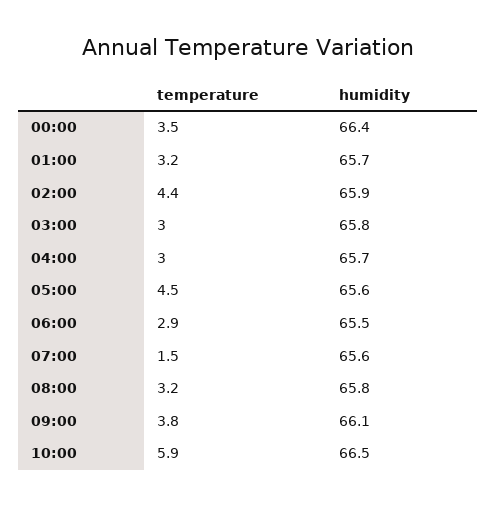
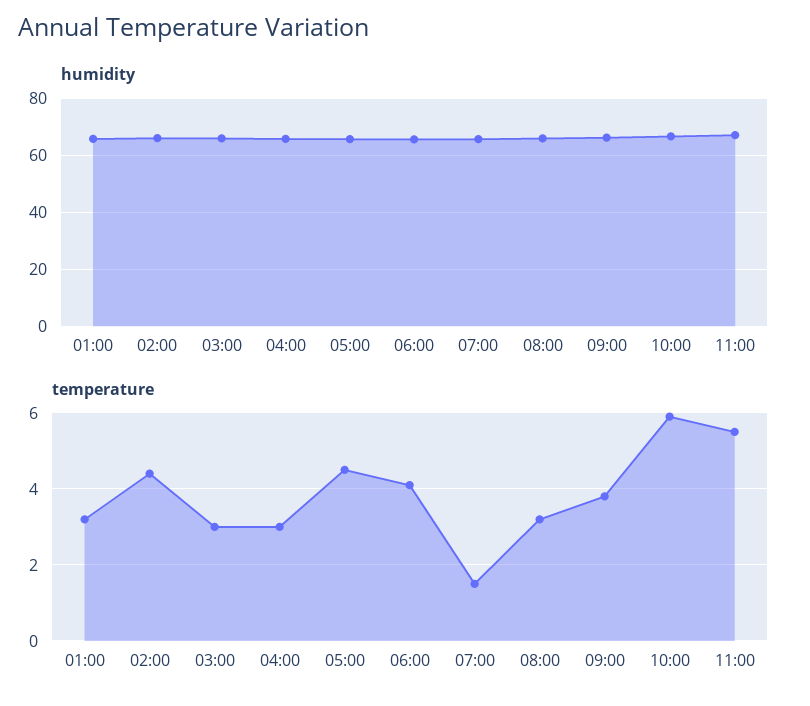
temperature, 00:00: 3.5 -> none
humidity, 00:00: 66.4 -> none
temperature, 06:00: 2.9 -> 4
humidity, 11:00: none -> 67.5
temperature, 11:00: none -> 5.5

